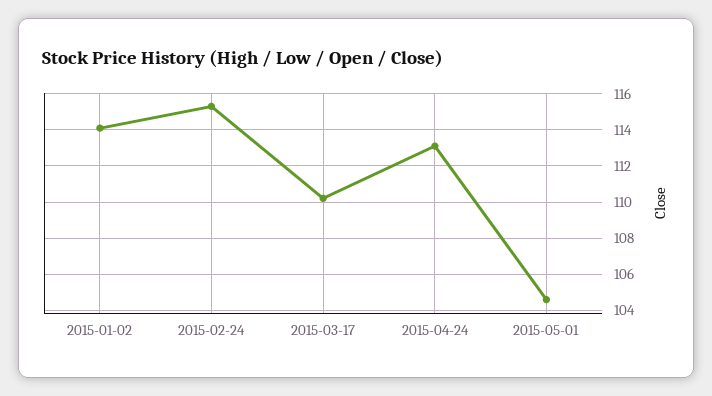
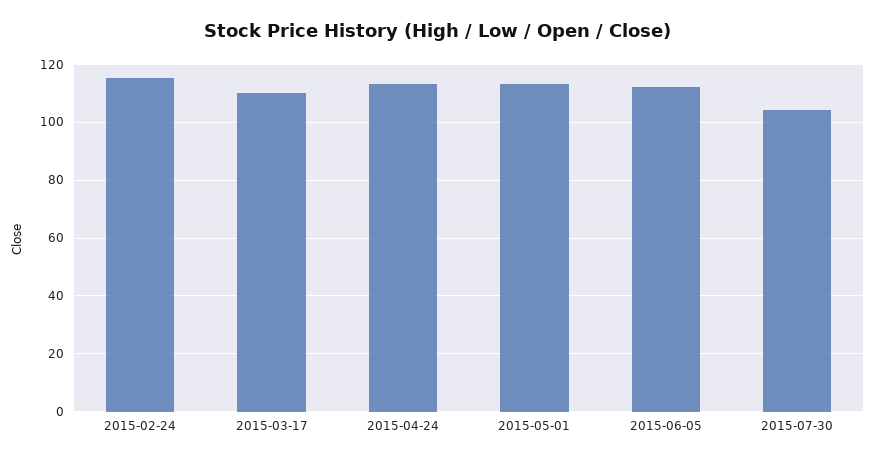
2015-01-02: 114 -> none
2015-05-01: 104.5 -> 112.5
2015-06-05: none -> 112.5
2015-07-30: none -> 105

